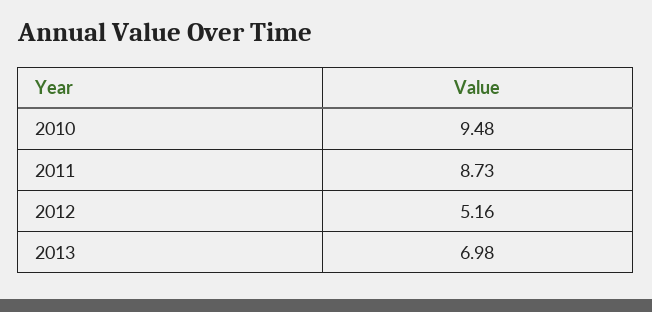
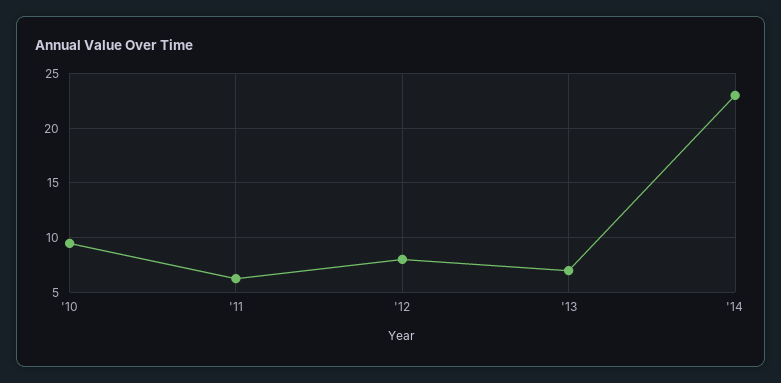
2011: 8.73 -> 6
2012: 5.16 -> 8
'14: none -> 23

